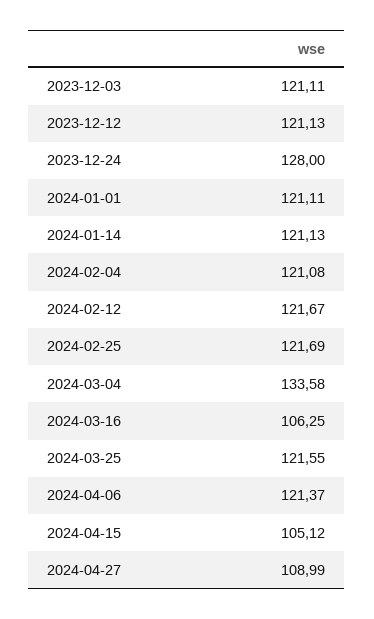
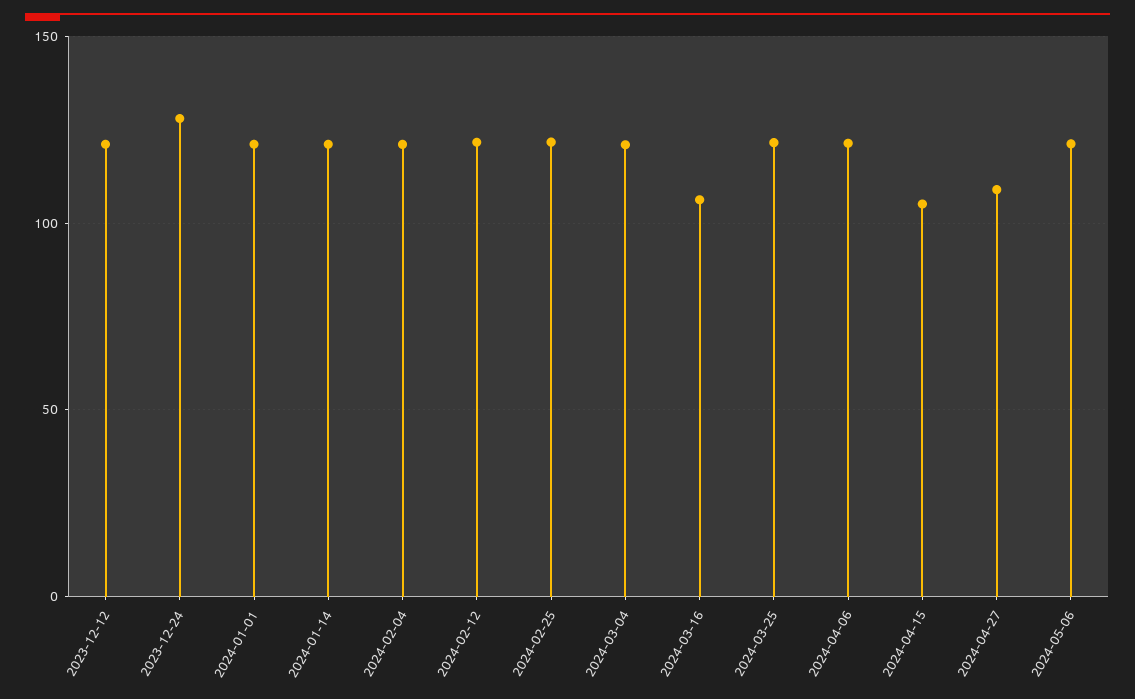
2023-12-03: 121.11 -> none
2024-03-04: 133.58 -> 120
2024-05-06: none -> 120

